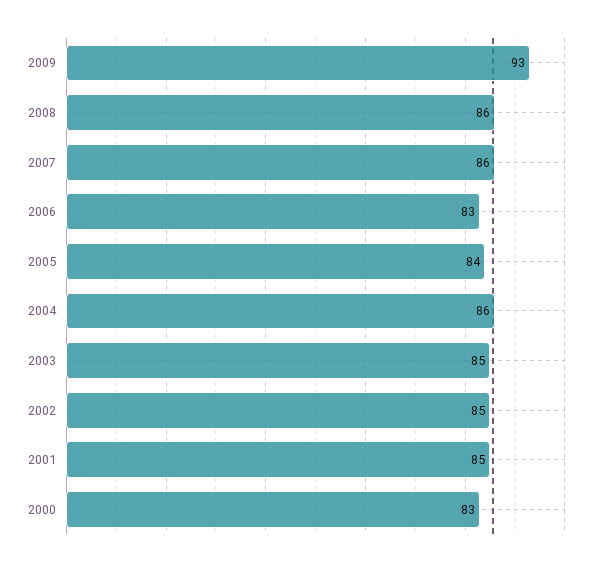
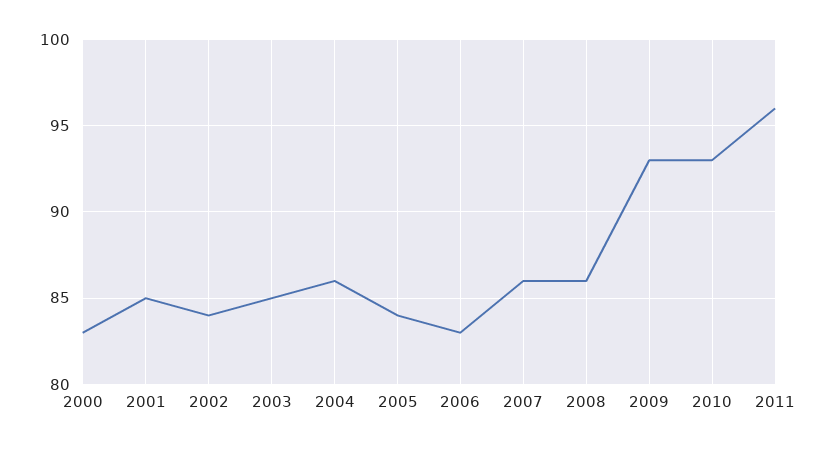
2002: 85 -> 84
2010: none -> 93
2011: none -> 96

